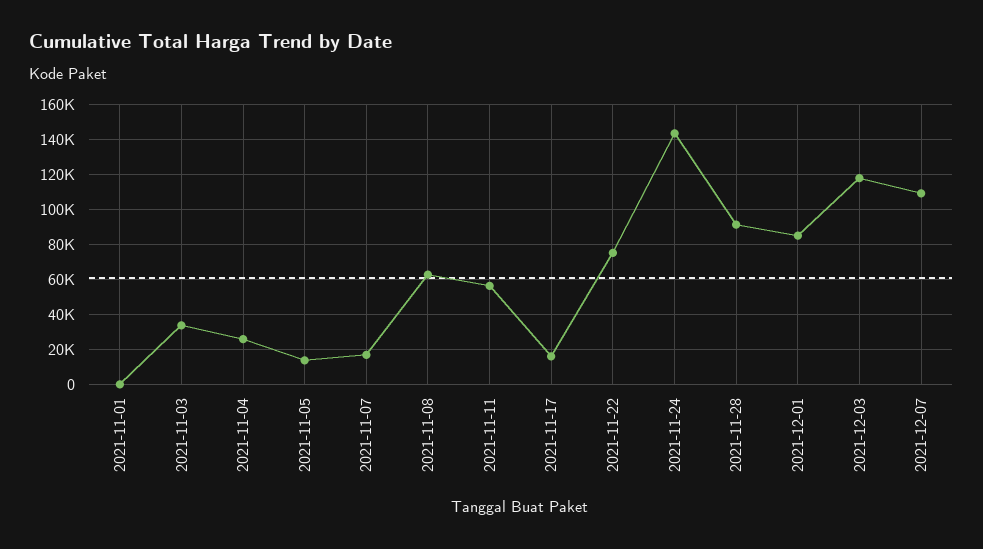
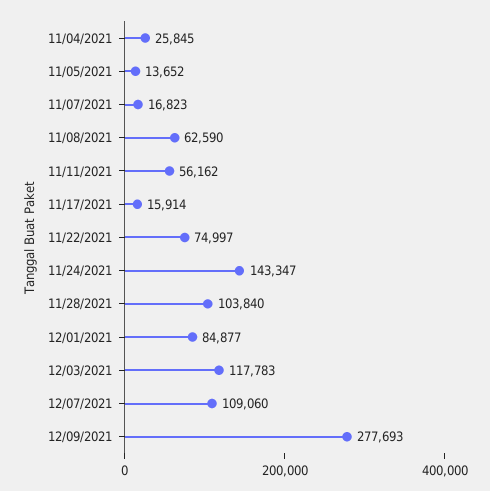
2021-11-01: 0 -> none
2021-11-03: 35000 -> none
2021-11-28: 90000 -> 103840
12/09/2021: none -> 277693

